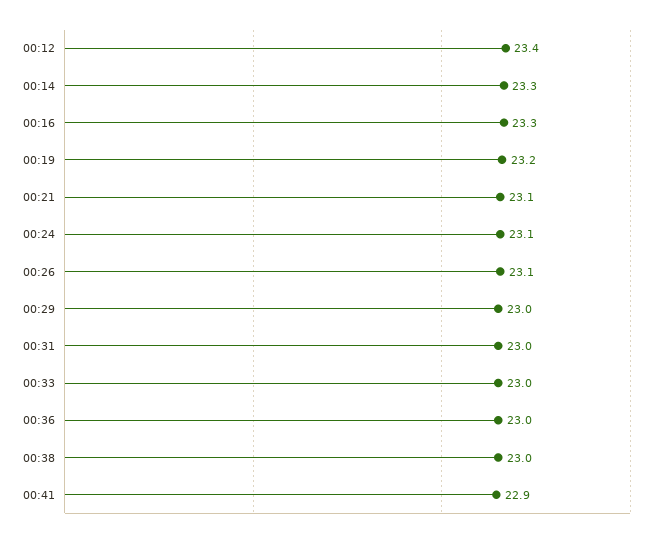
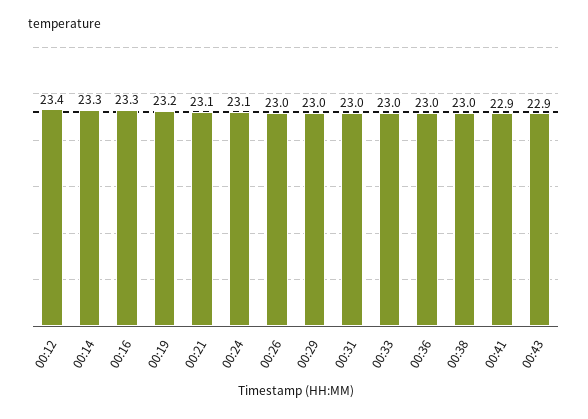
00:26: 23.1 -> 23
00:43: none -> 22.9

